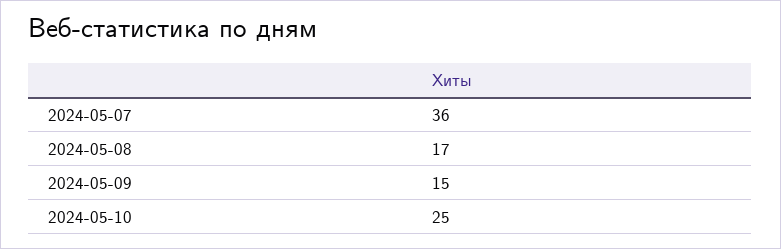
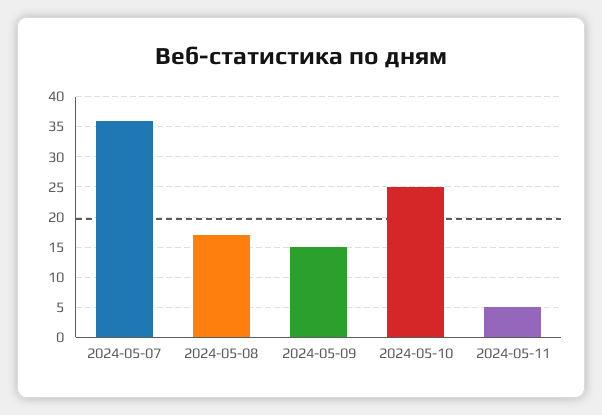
2024-05-11: none -> 5

